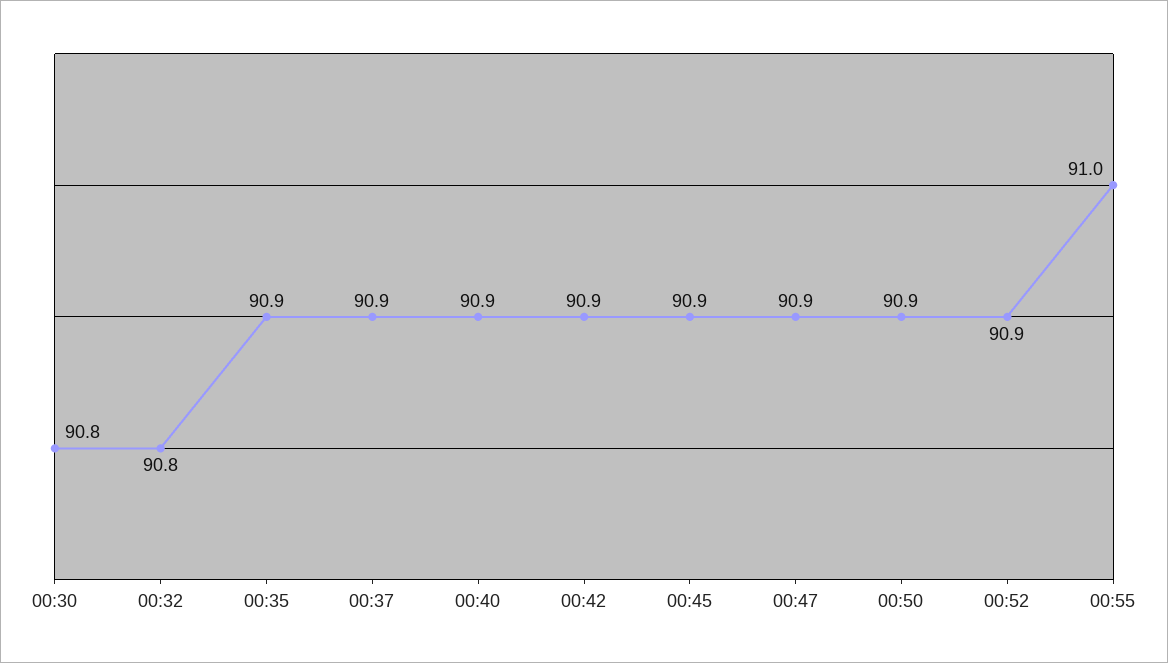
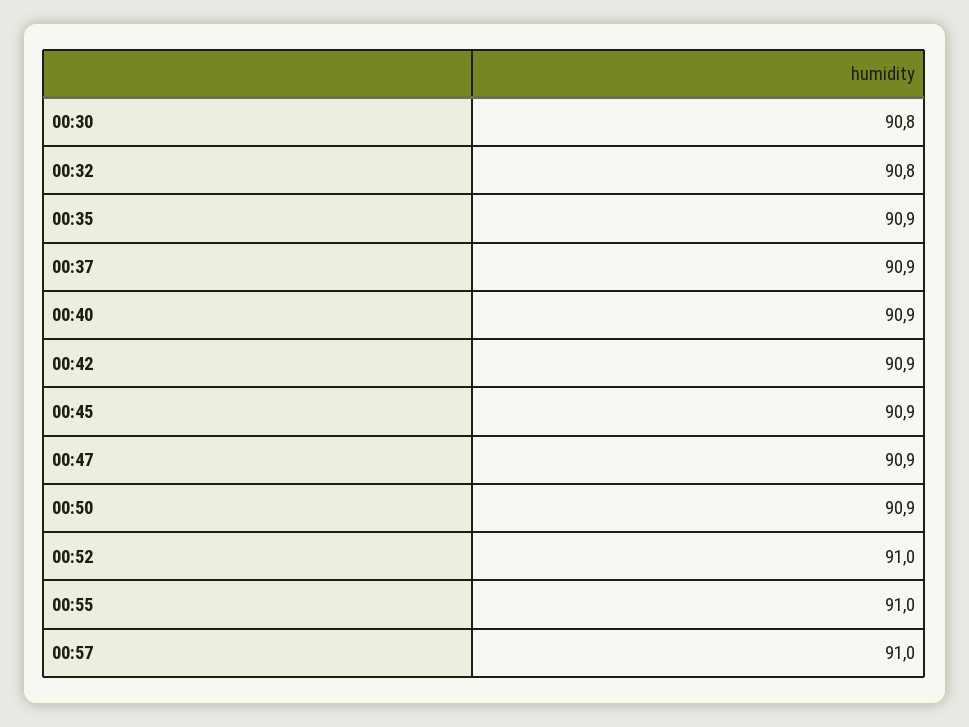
00:52: 90.9 -> 91
00:57: none -> 91

